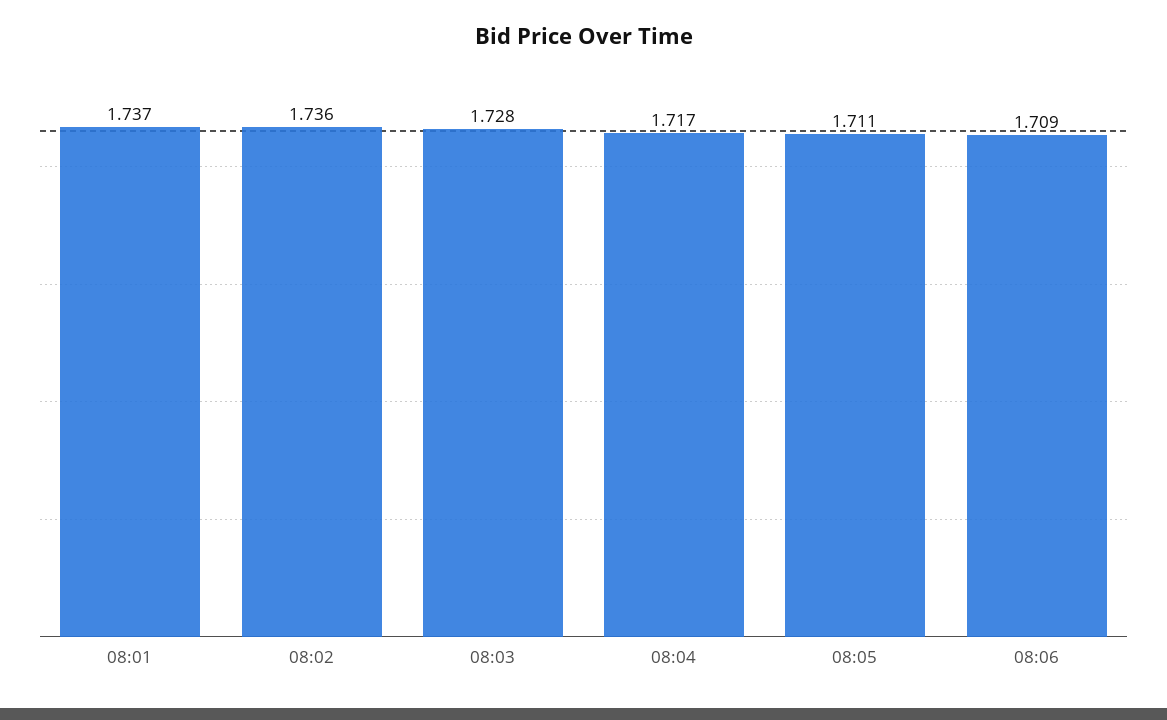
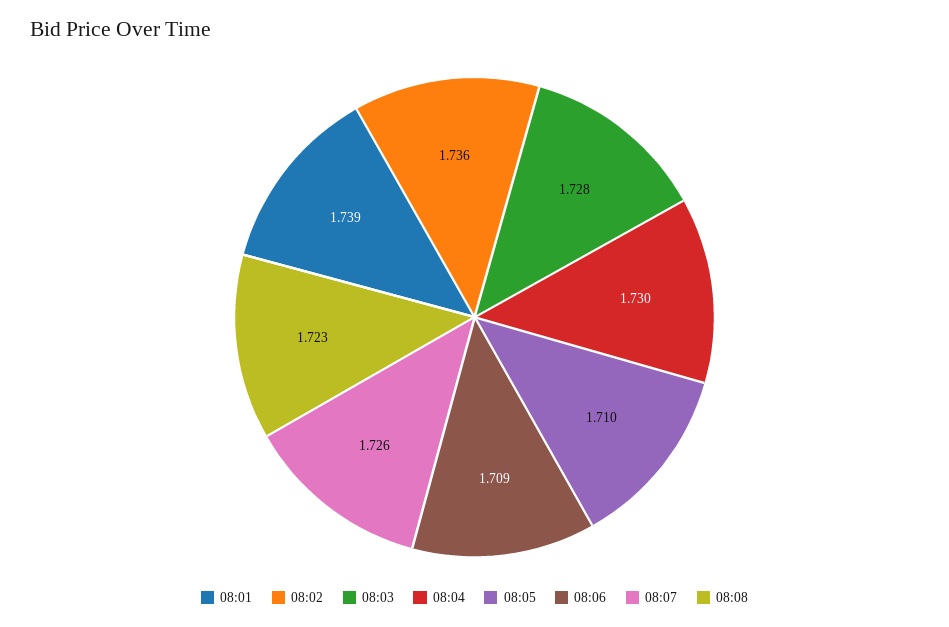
08:01: 1.737 -> 1.739
08:04: 1.717 -> 1.73
08:05: 1.711 -> 1.71
08:07: none -> 1.726
08:08: none -> 1.723

